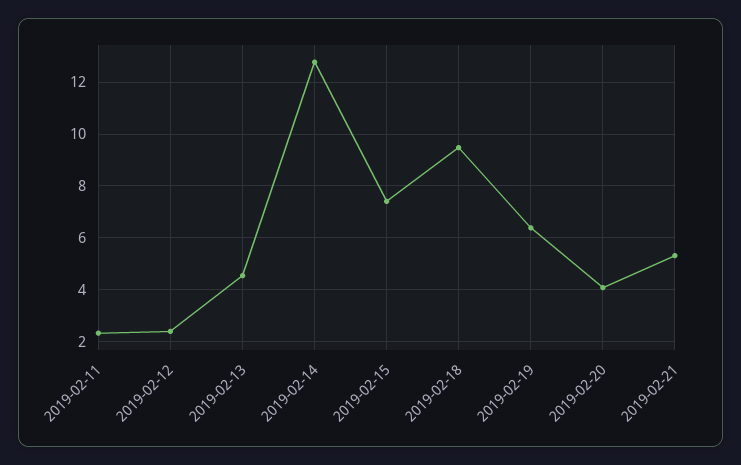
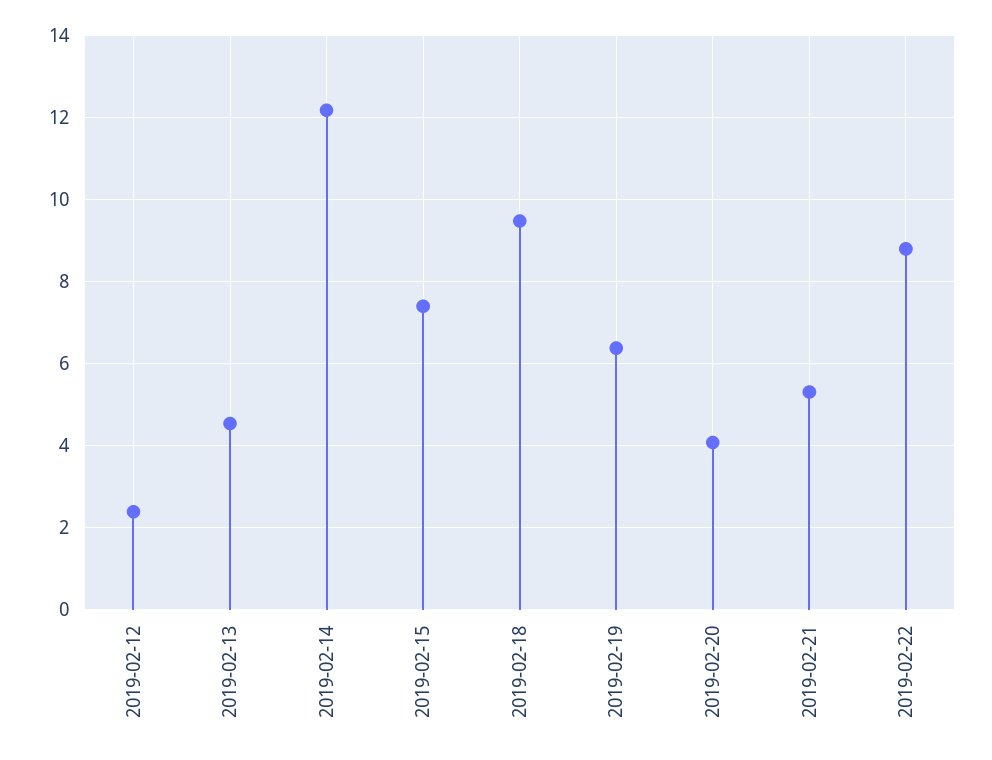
2019-02-11: 2.25 -> none
2019-02-14: 12.75 -> 12.2
2019-02-22: none -> 8.8

